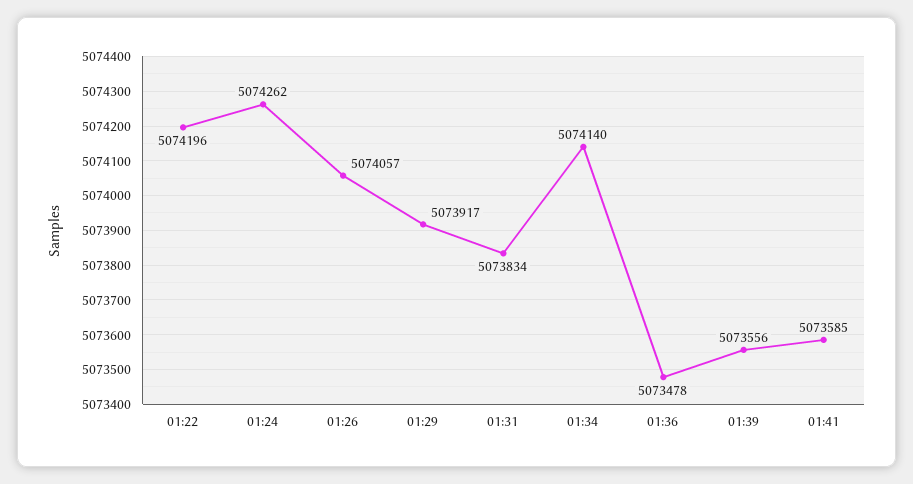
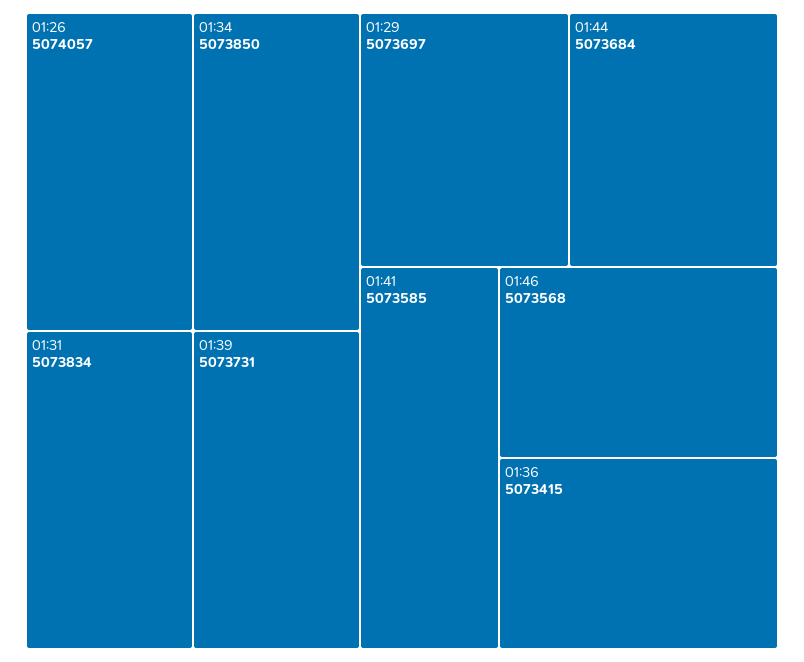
01:22: 5074196 -> none
01:24: 5074262 -> none
01:29: 5073917 -> 5073697
01:34: 5074140 -> 5073850
01:36: 5073478 -> 5073415
01:39: 5073556 -> 5073731
01:44: none -> 5073684
01:46: none -> 5073568

